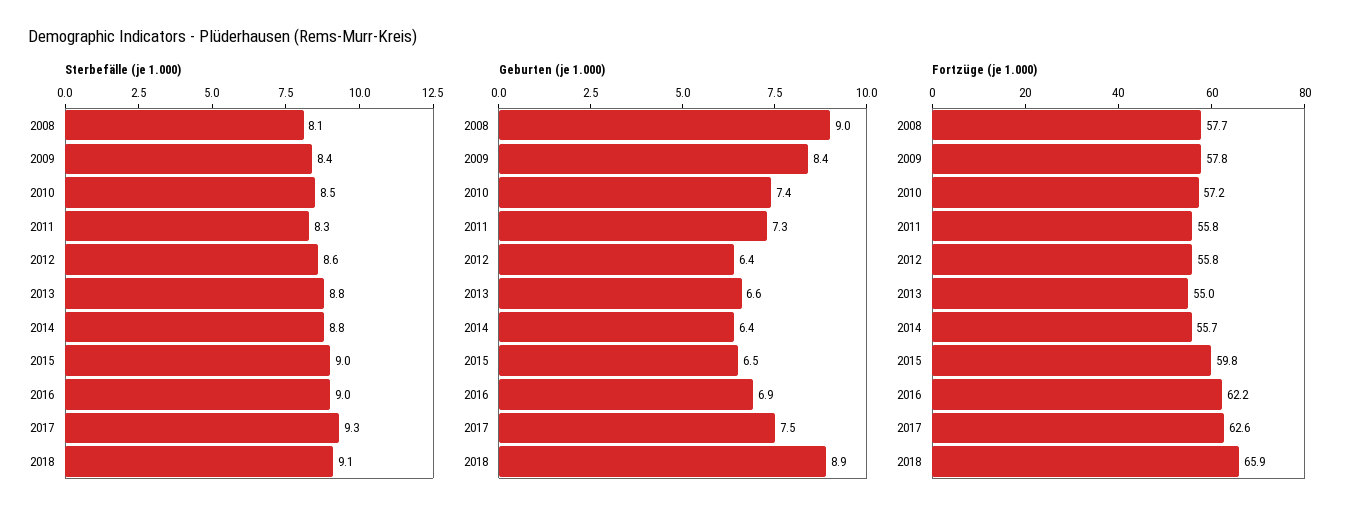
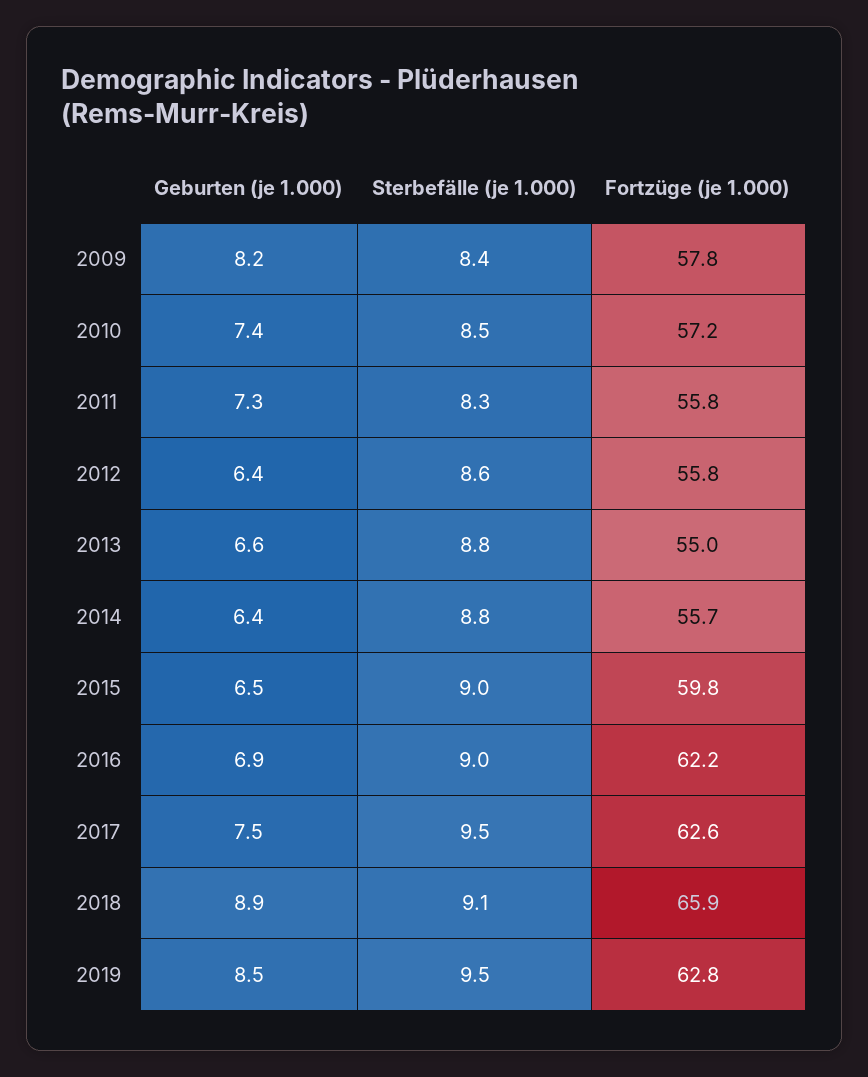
Sterbefälle (je 1.000), 2008: 8.1 -> none
Sterbefälle (je 1.000), 2017: 9.3 -> 9.5
Geburten (je 1.000), 2008: 9 -> none
Geburten (je 1.000), 2009: 8.4 -> 8.2
Fortzüge (je 1.000), 2008: 57.7 -> none
Geburten (je 1.000), 2019: none -> 8.5
Sterbefälle (je 1.000), 2019: none -> 9.5
Fortzüge (je 1.000), 2019: none -> 62.8

